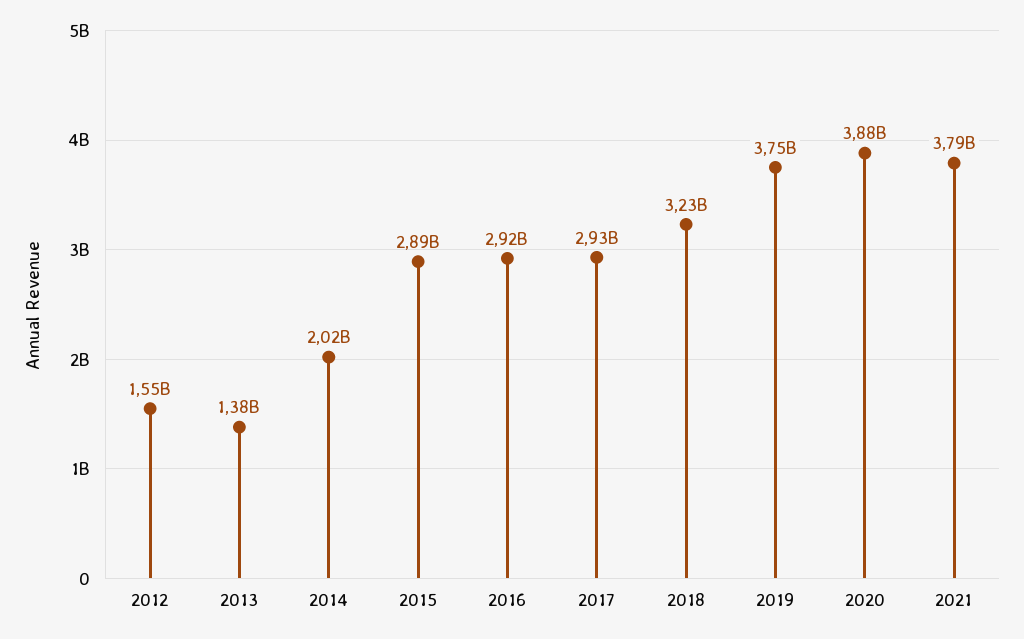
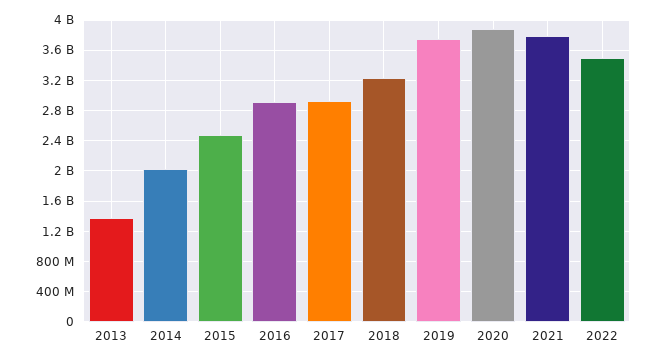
2012: 1550000000 -> none
2015: 2890000000 -> 2500000000
2022: none -> 3500000000

